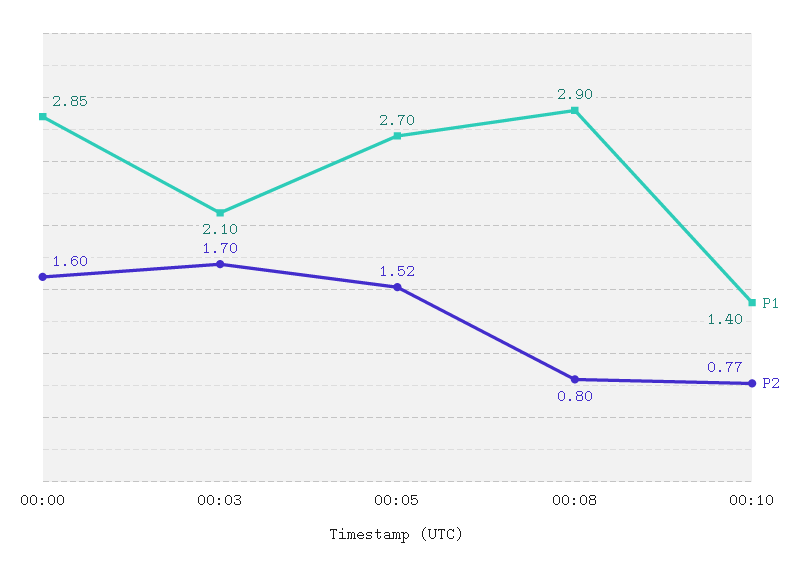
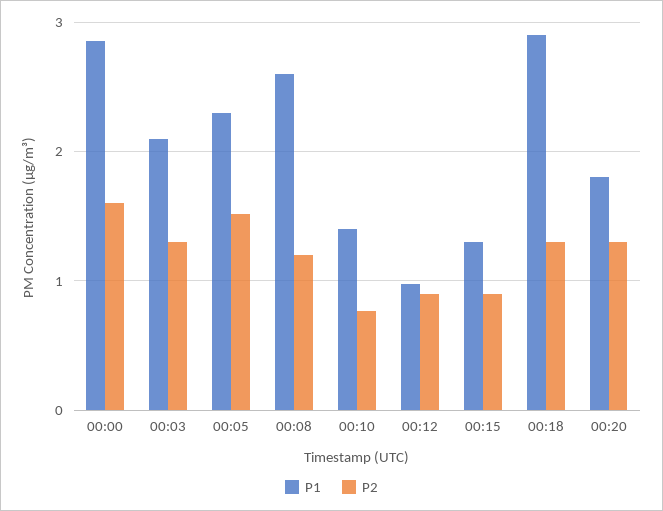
P2, 00:03: 1.7 -> 1.3
P1, 00:05: 2.7 -> 2.3
P1, 00:08: 2.9 -> 2.6
P2, 00:08: 0.8 -> 1.2
P1, 00:12: none -> 1
P2, 00:12: none -> 0.9
P1, 00:15: none -> 1.3
P2, 00:15: none -> 0.9
P1, 00:18: none -> 2.9
P2, 00:18: none -> 1.3
P1, 00:20: none -> 1.8
P2, 00:20: none -> 1.3

